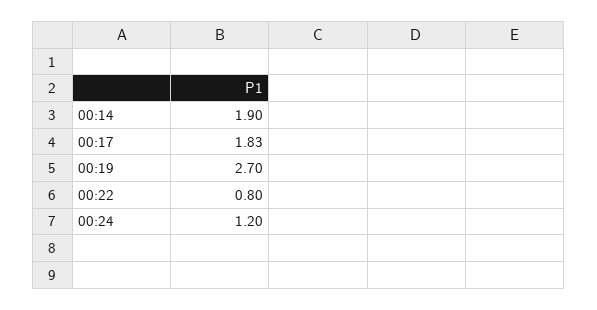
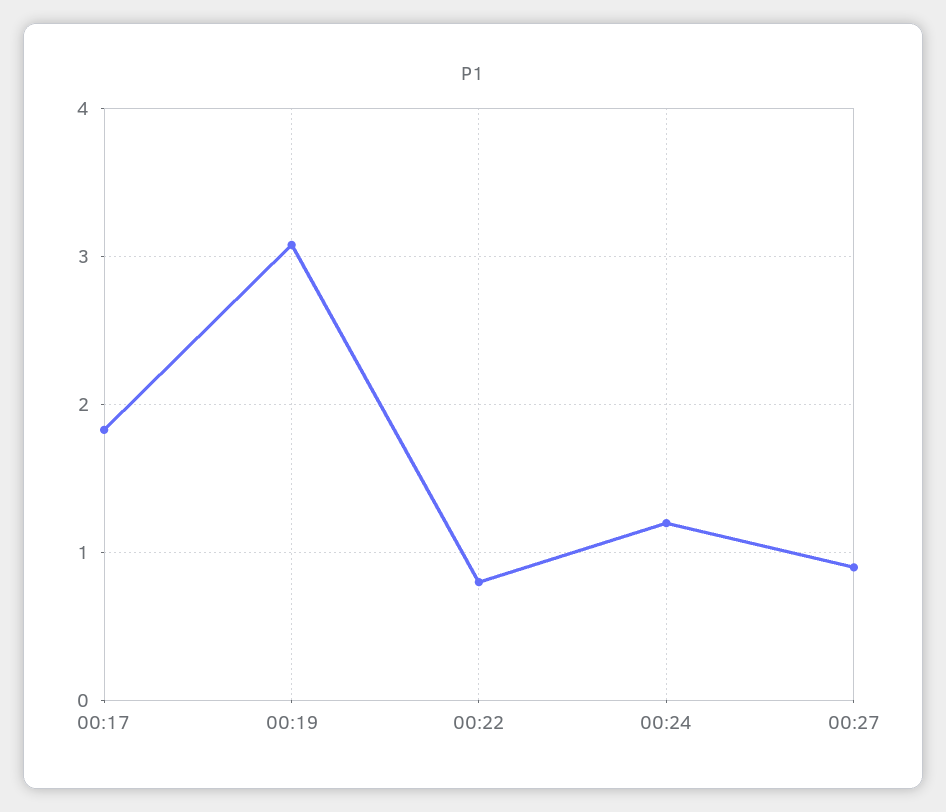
00:14: 1.9 -> none
00:19: 2.7 -> 3.1
00:27: none -> 0.9

